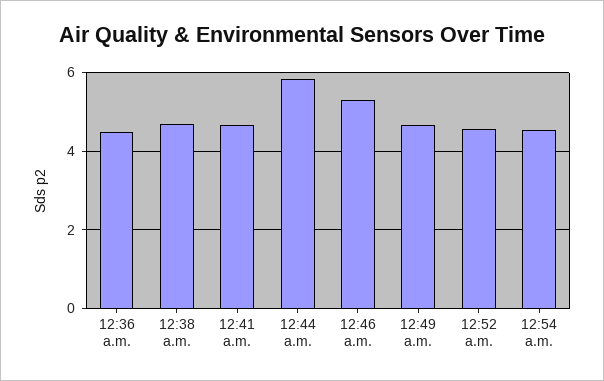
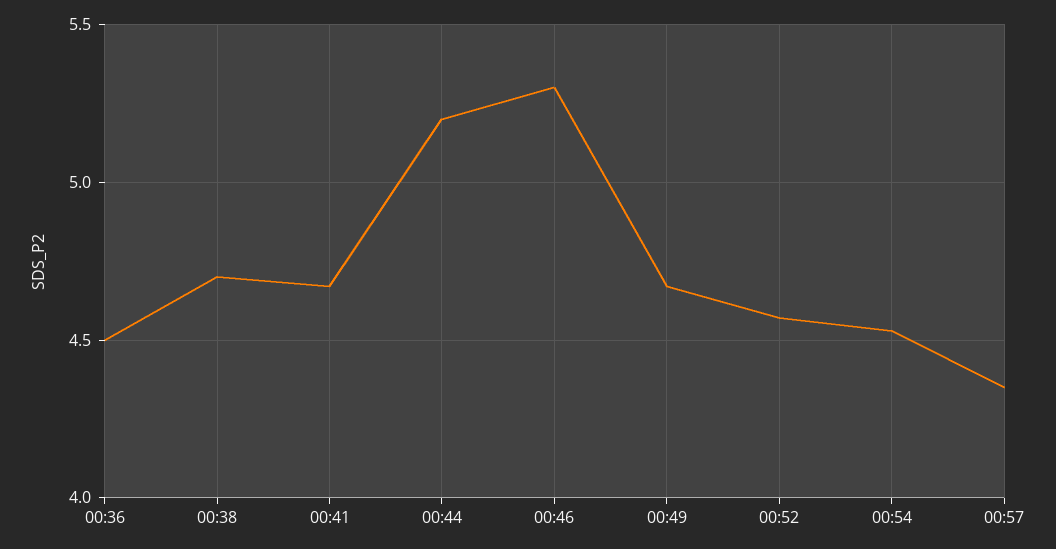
12:44 a.m.: 5.8 -> 5.2
00:57: none -> 4.35

